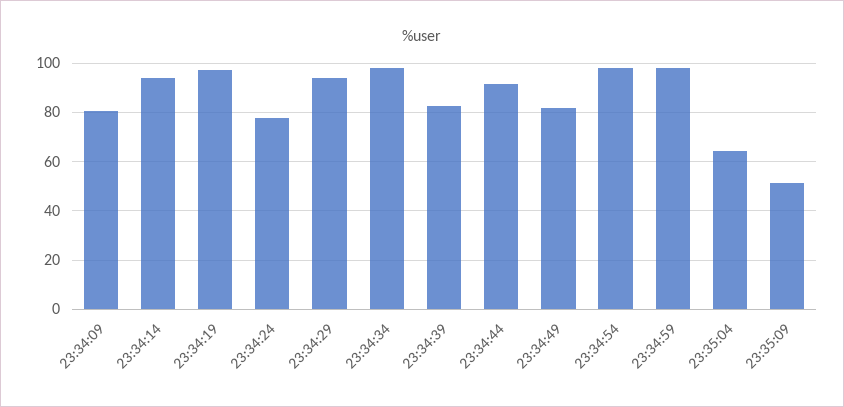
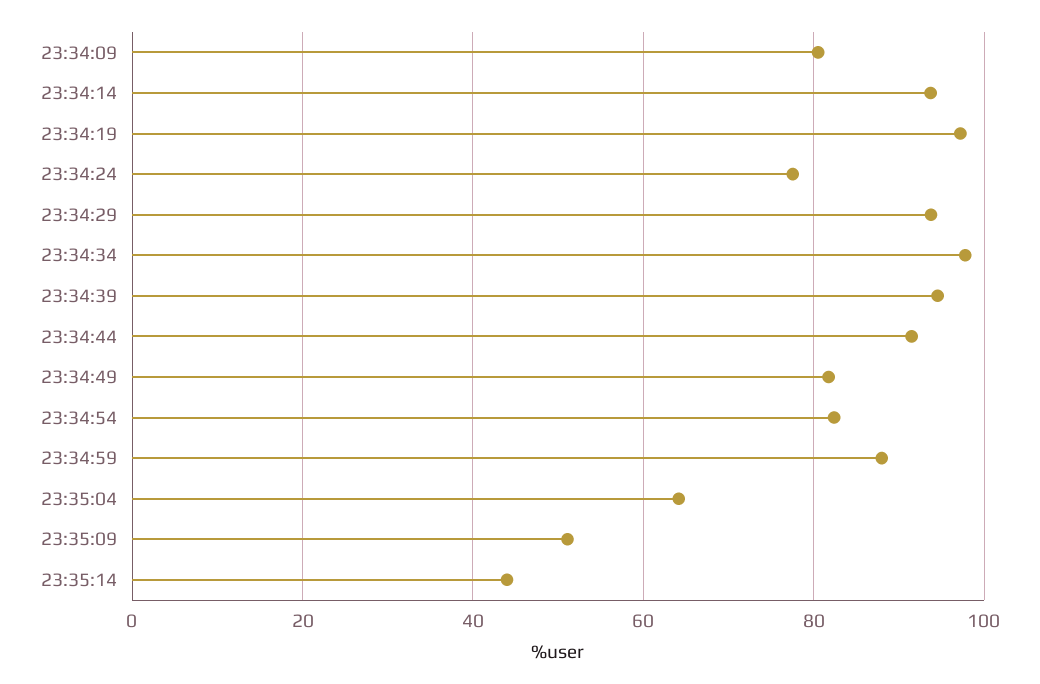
23:34:39: 82.5 -> 94
23:34:54: 97.5 -> 82
23:34:59: 97.5 -> 88
23:35:14: none -> 44

